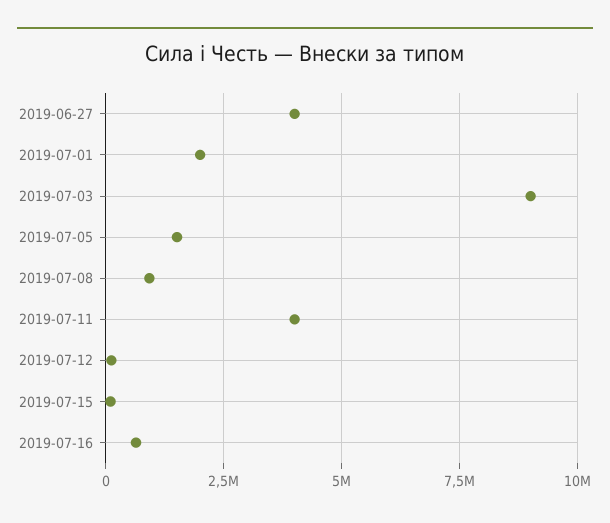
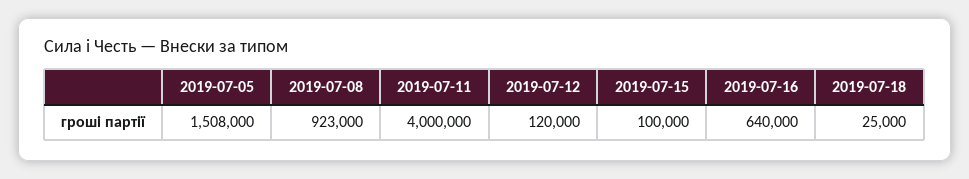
2019-06-27: 4000000 -> none
2019-07-01: 2000000 -> none
2019-07-03: 9000000 -> none
2019-07-18: none -> 25000

